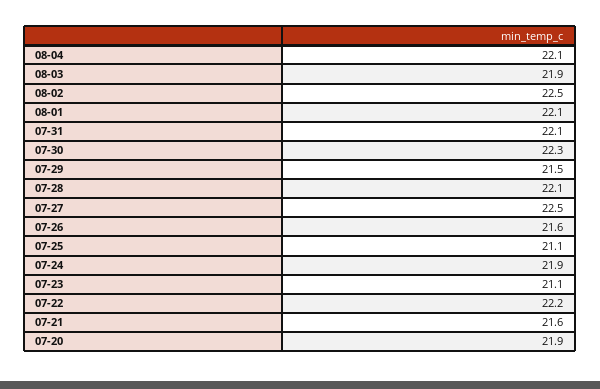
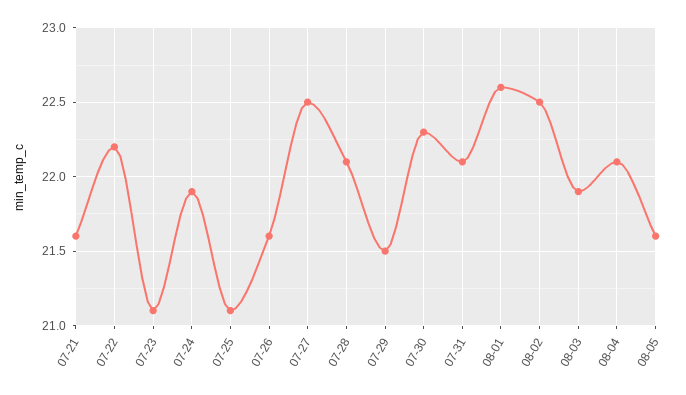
08-01: 22.1 -> 22.6
07-20: 21.9 -> none
08-05: none -> 21.6

